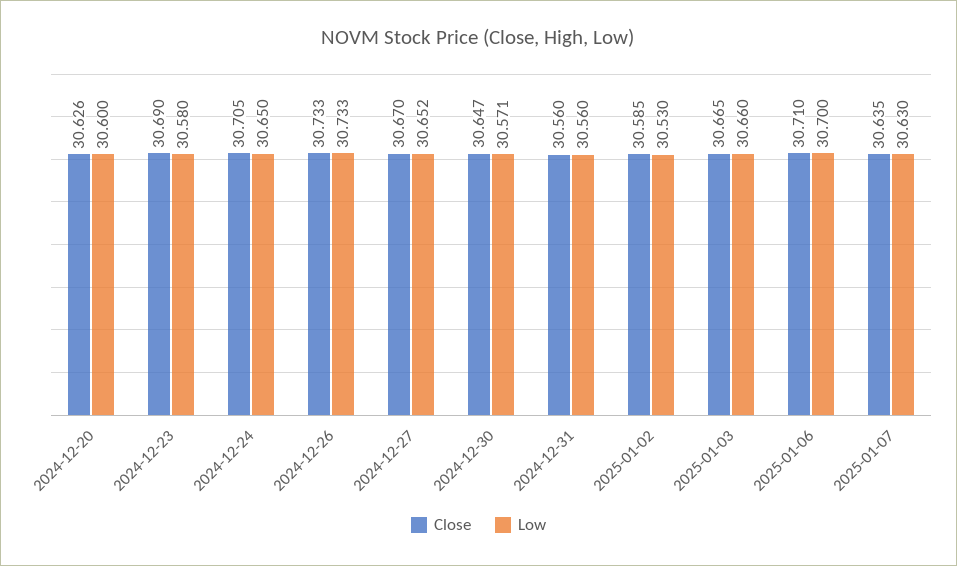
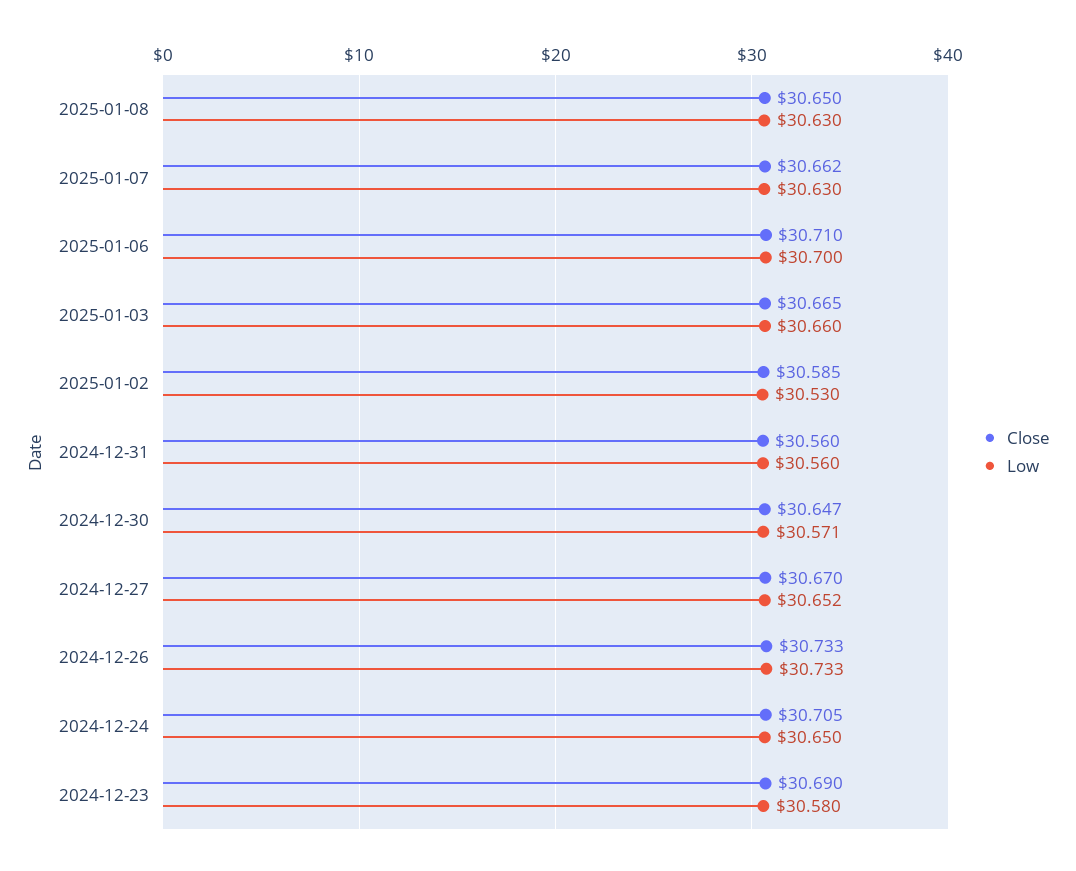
Close, 2024-12-20: 30.626 -> none
Low, 2024-12-20: 30.6 -> none
Close, 2025-01-07: 30.635 -> 30.662
Close, 2025-01-08: none -> 30.65
Low, 2025-01-08: none -> 30.63

